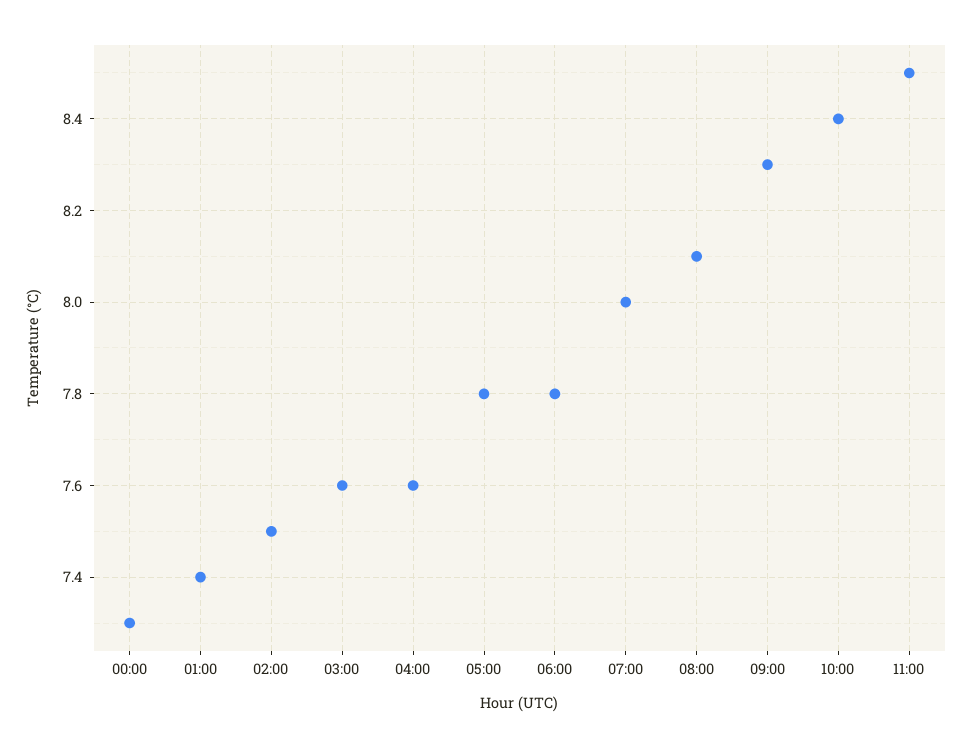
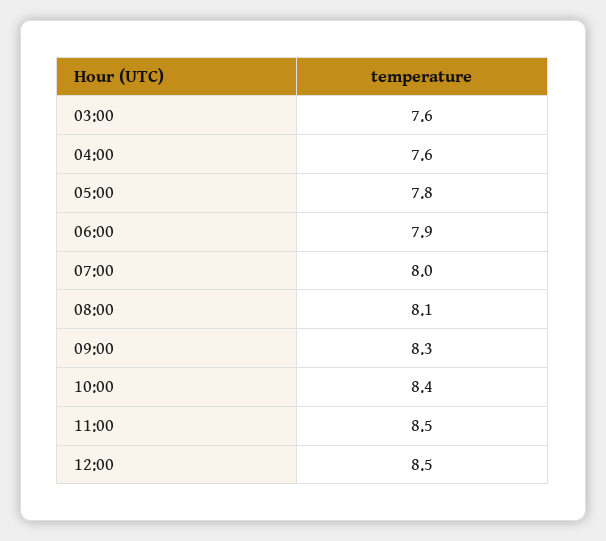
00:00: 7.3 -> none
01:00: 7.4 -> none
02:00: 7.5 -> none
06:00: 7.8 -> 7.9
12:00: none -> 8.5

